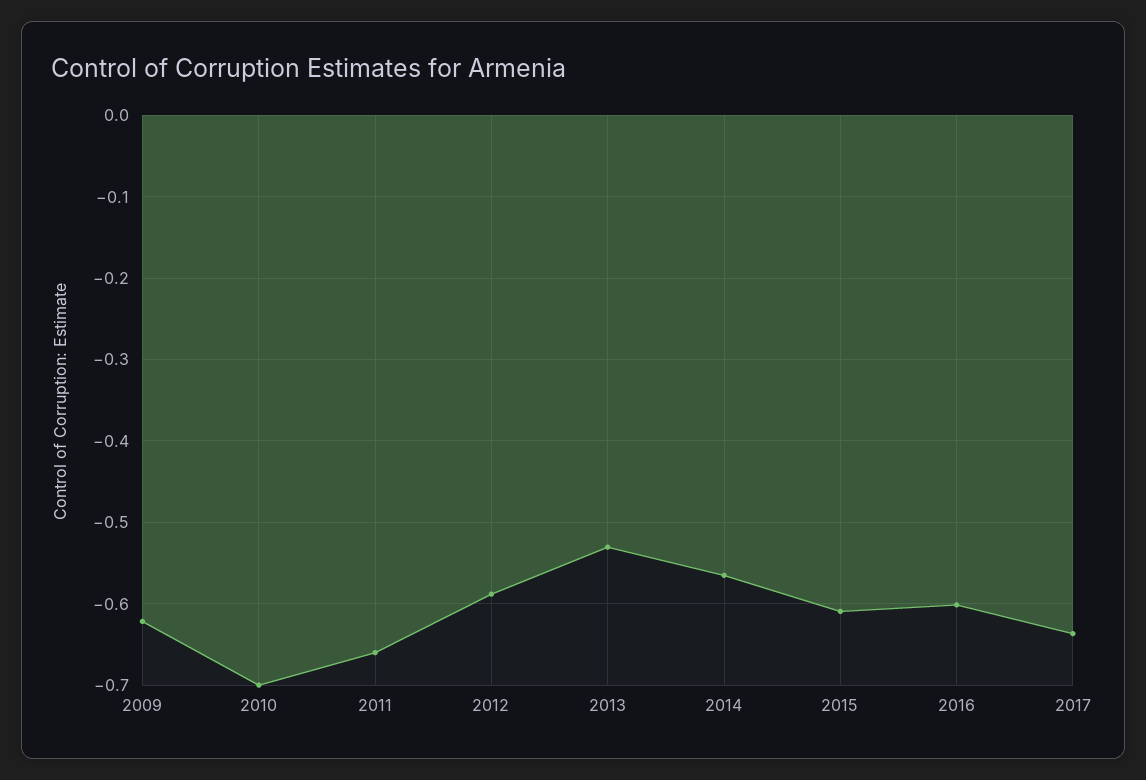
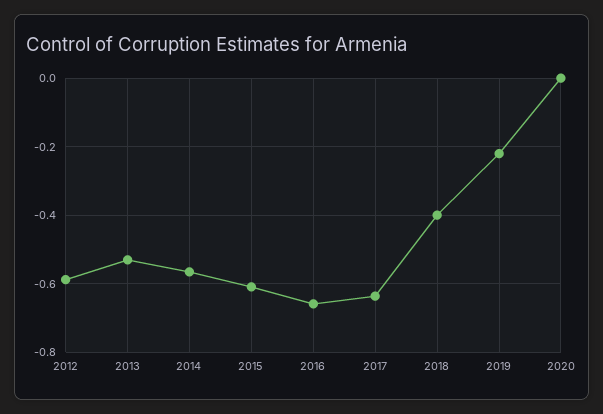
2009: -0.62 -> none
2010: -0.7 -> none
2011: -0.66 -> none
2016: -0.6 -> -0.66
2018: none -> -0.4
2019: none -> -0.22
2020: none -> 0

